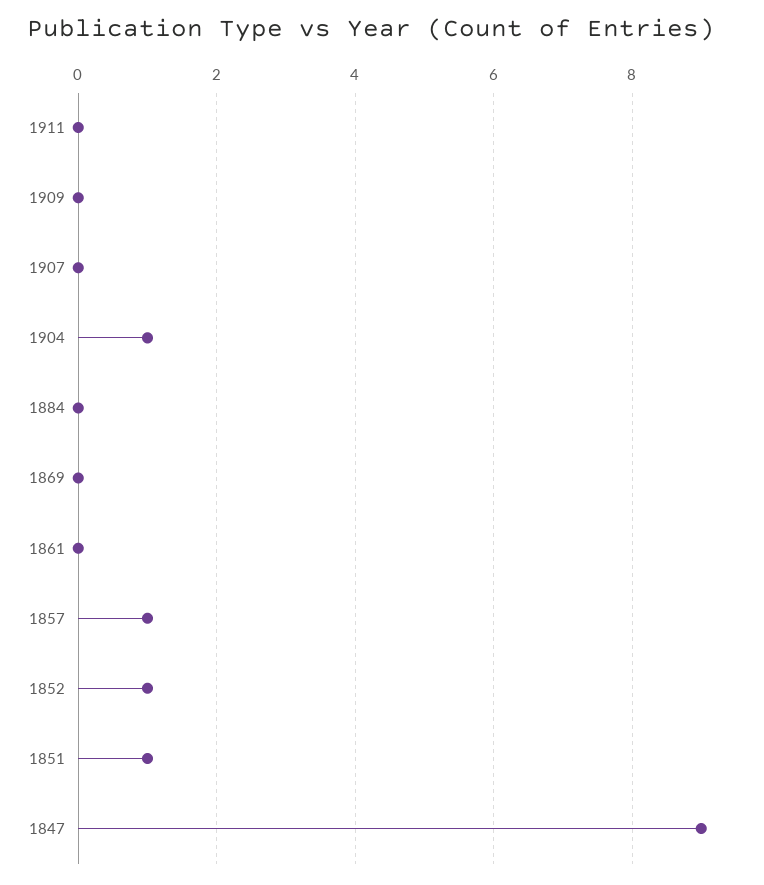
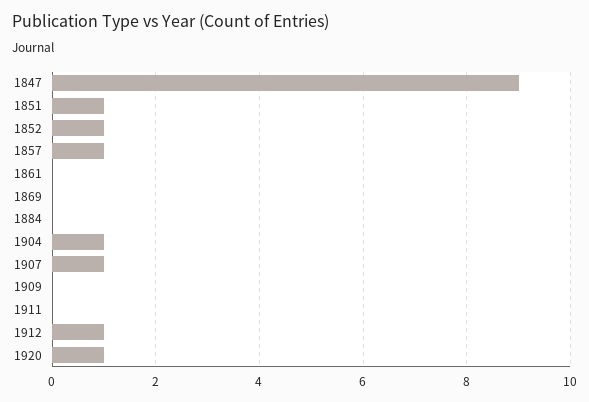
1907: 0 -> 1
1912: none -> 1
1920: none -> 1

